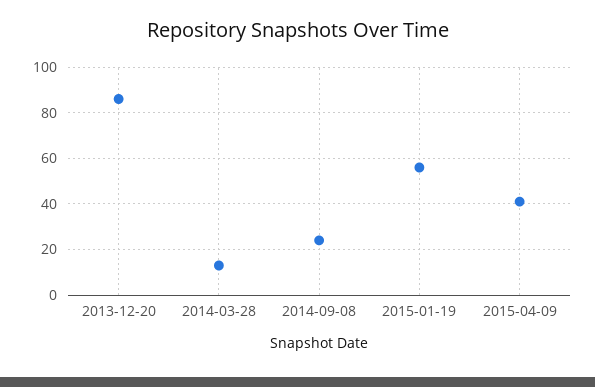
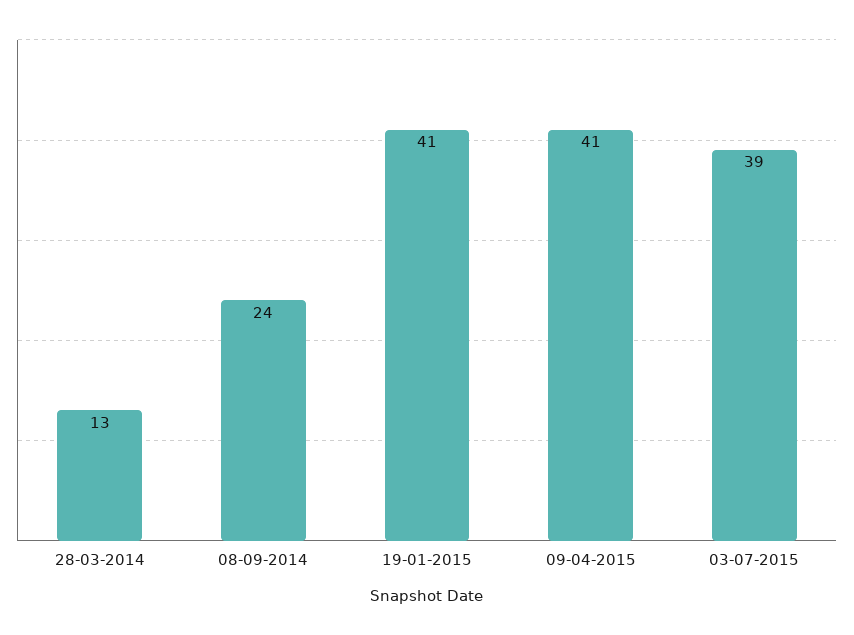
2013-12-20: 85 -> none
2015-01-19: 55 -> 41
03-07-2015: none -> 39

